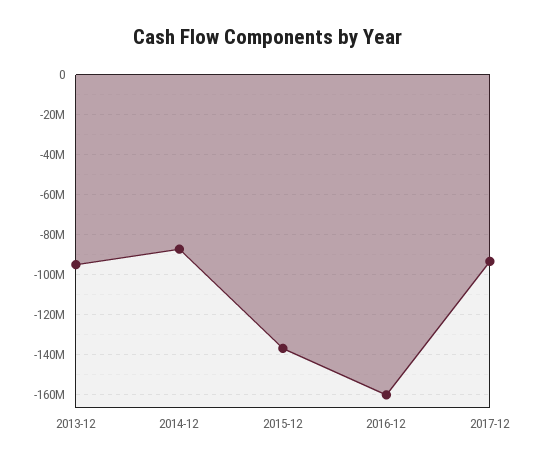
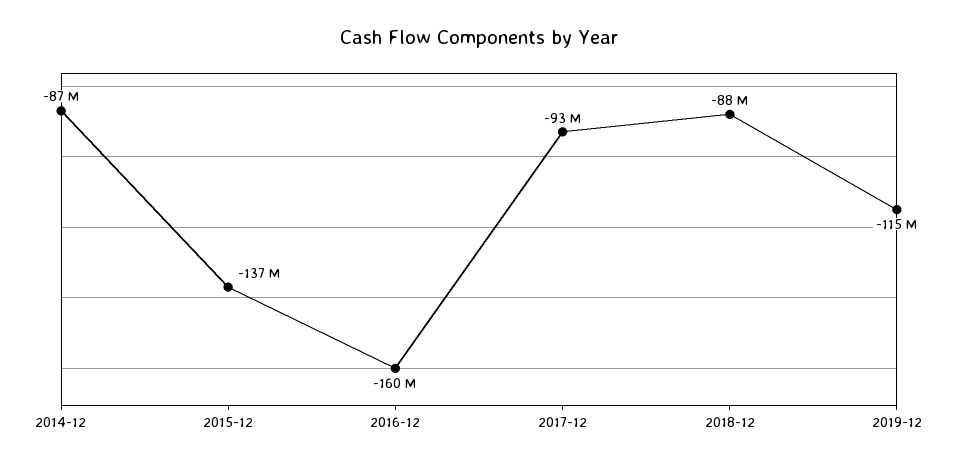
2013-12: -95000000 -> none
2018-12: none -> -88000000
2019-12: none -> -115000000

